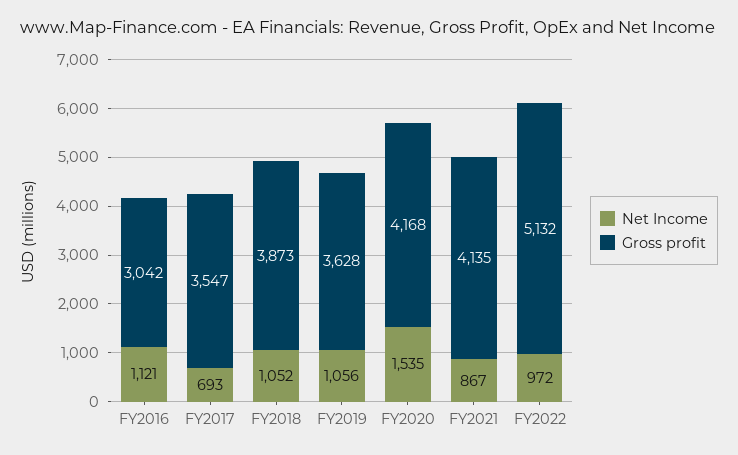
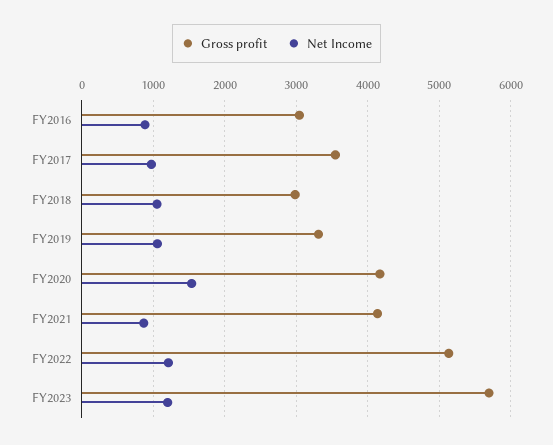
Net Income, FY2016: 1121 -> 900
Net Income, FY2017: 693 -> 1000
Gross profit, FY2018: 3873 -> 3000
Gross profit, FY2019: 3628 -> 3300
Net Income, FY2022: 972 -> 1200
Gross profit, FY2023: none -> 5700
Net Income, FY2023: none -> 1200

